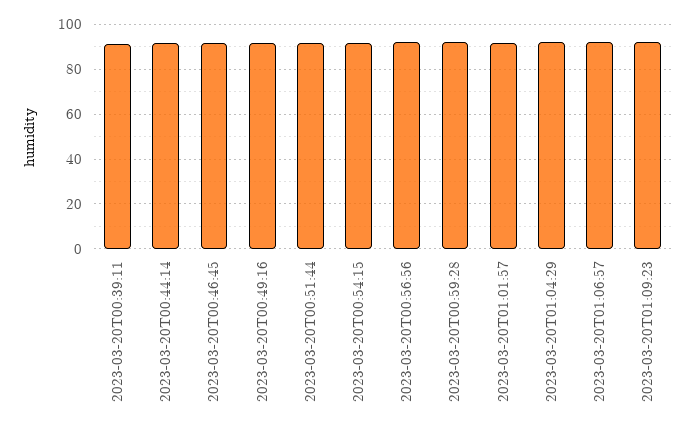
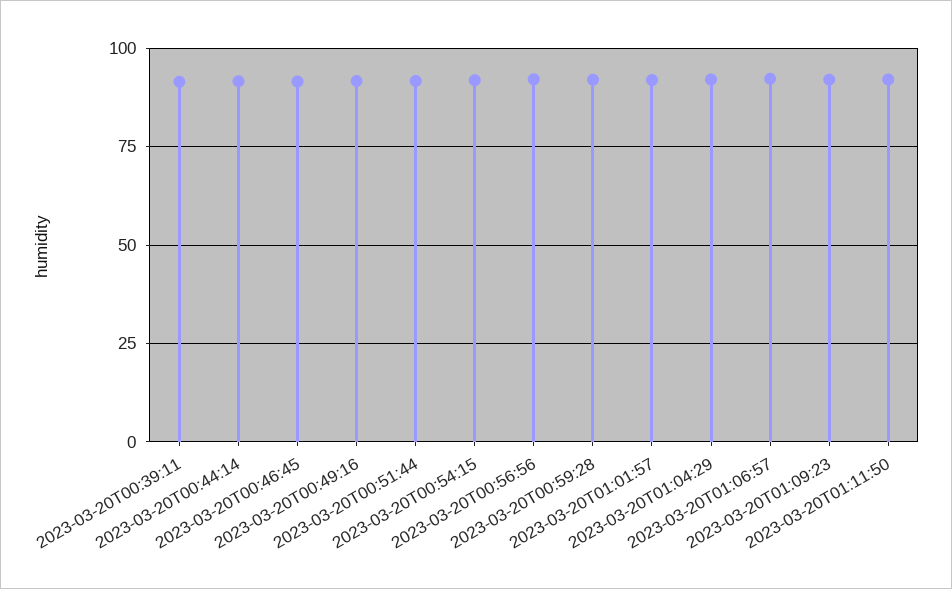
2023-03-20T01:11:50: none -> 92.5

